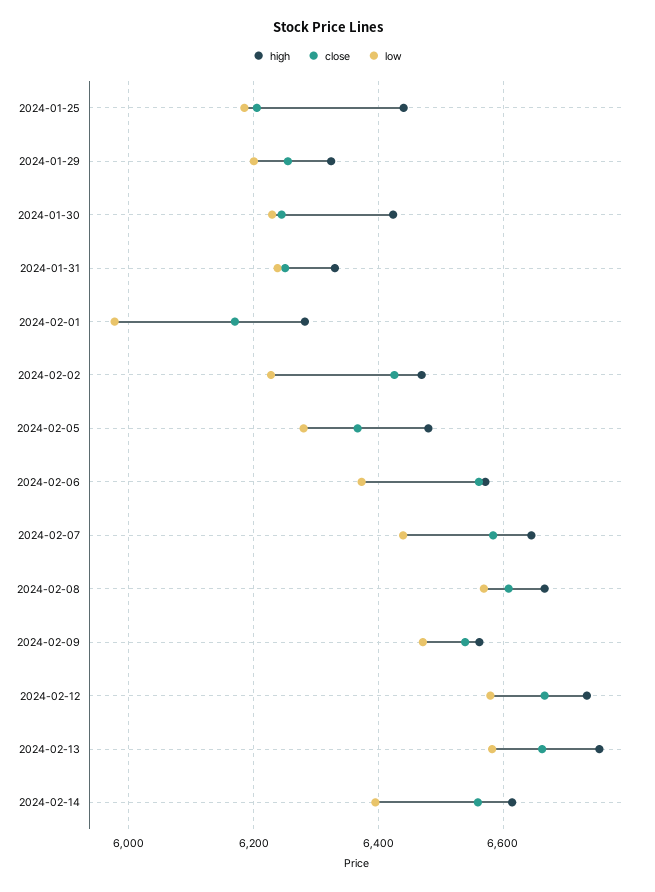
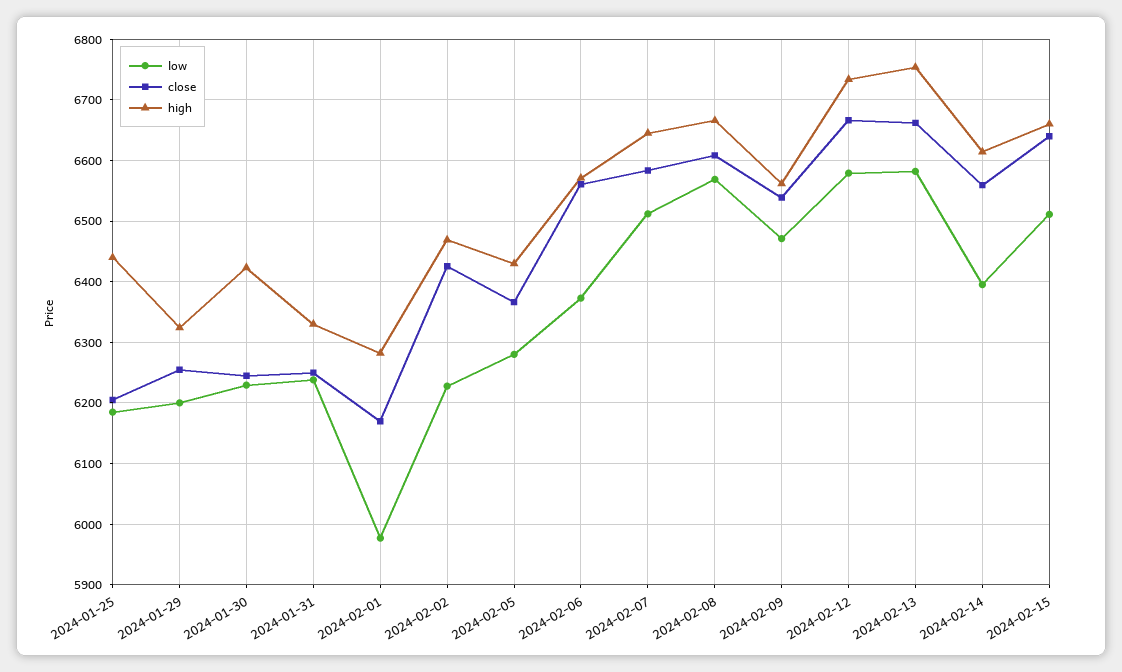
high, 2024-02-05: 6480 -> 6430
low, 2024-02-07: 6440 -> 6510
low, 2024-02-15: none -> 6510
close, 2024-02-15: none -> 6640
high, 2024-02-15: none -> 6660

